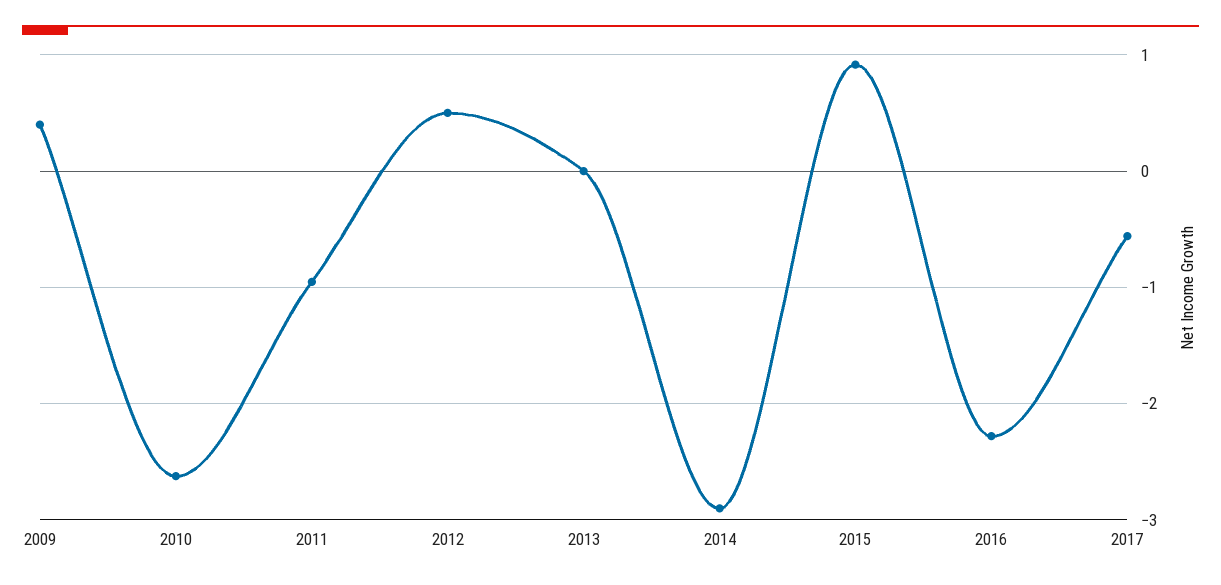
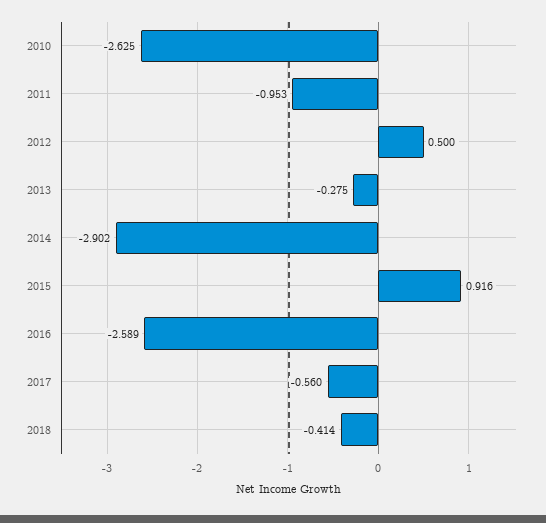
2009: 0.4 -> none
2013: 0 -> -0.275
2016: -2.3 -> -2.589
2018: none -> -0.414

